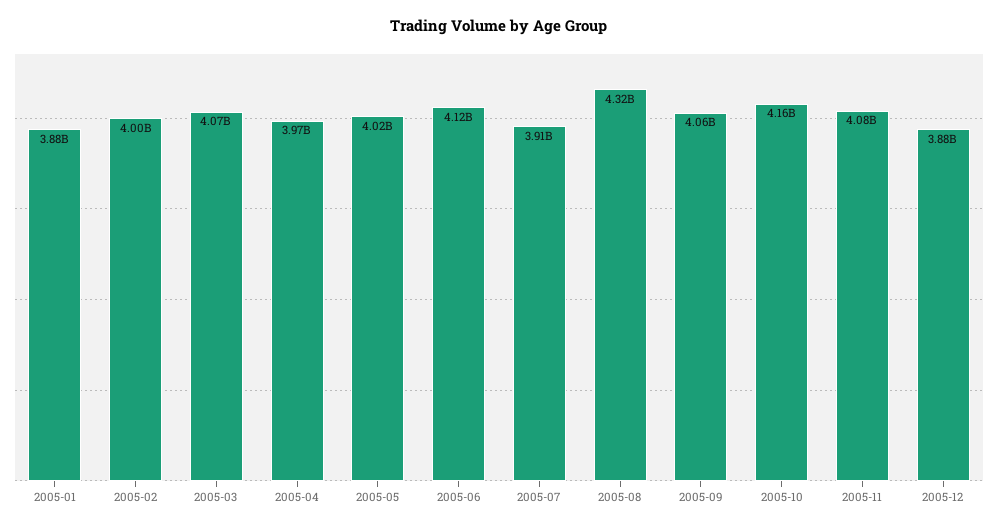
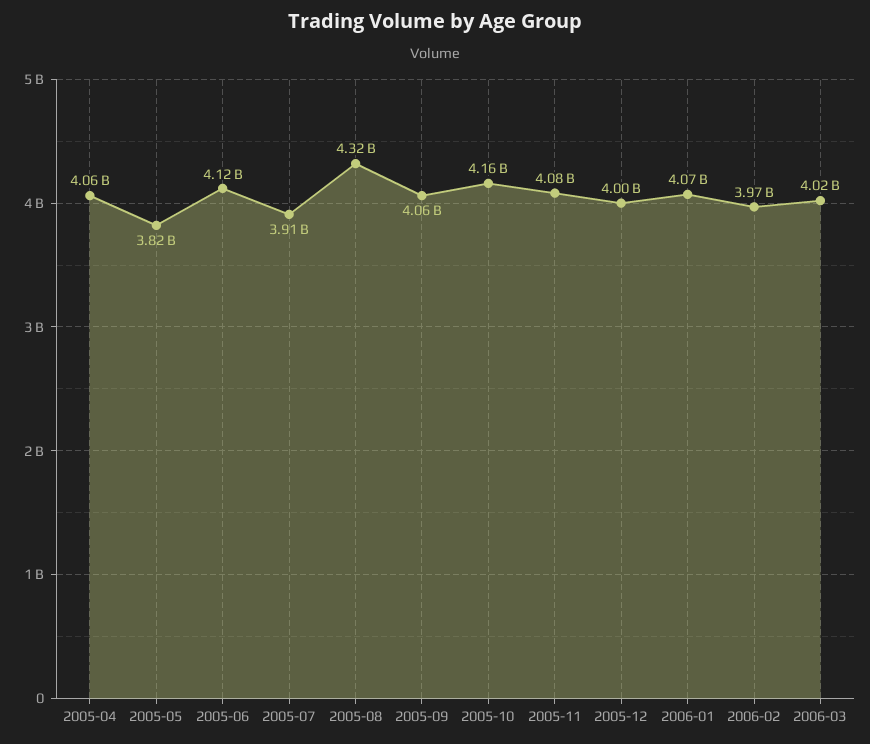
2005-01: 3880000000 -> none
2005-02: 4000000000 -> none
2005-03: 4070000000 -> none
2005-04: 3970000000 -> 4060000000
2005-05: 4020000000 -> 3820000000
2005-12: 3880000000 -> 4000000000
2006-01: none -> 4070000000
2006-02: none -> 3970000000
2006-03: none -> 4020000000

